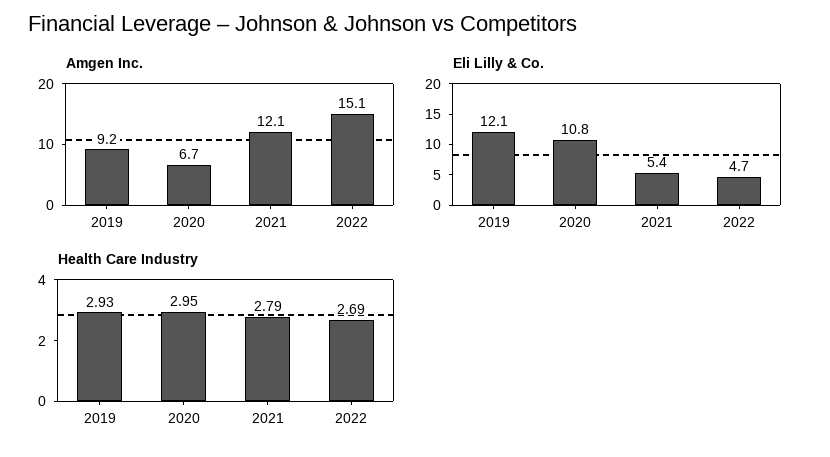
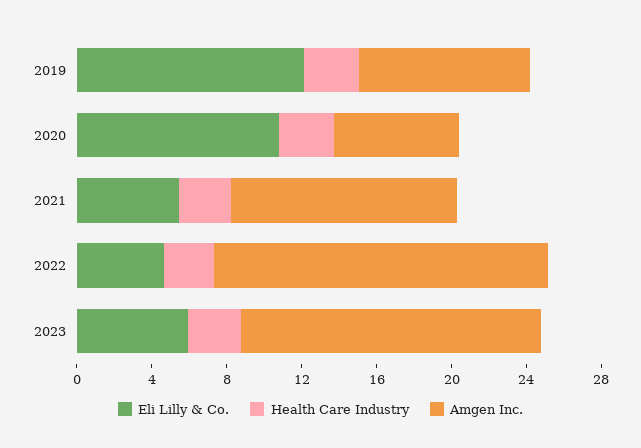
Amgen Inc., 2022: 15.1 -> 18
Eli Lilly & Co., 2023: none -> 6
Health Care Industry, 2023: none -> 3
Amgen Inc., 2023: none -> 16

